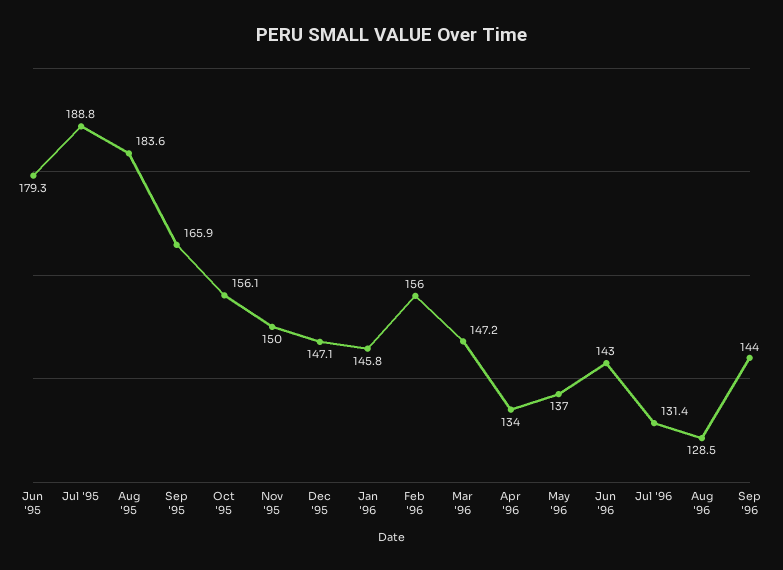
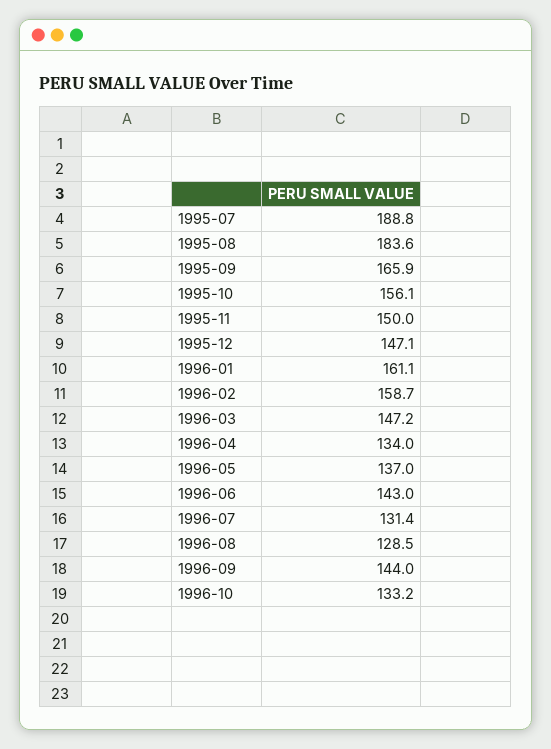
Jun '95: 179.3 -> none
Jan '96: 145.8 -> 161.1
Feb '96: 156 -> 158.7
1996-10: none -> 133.2

